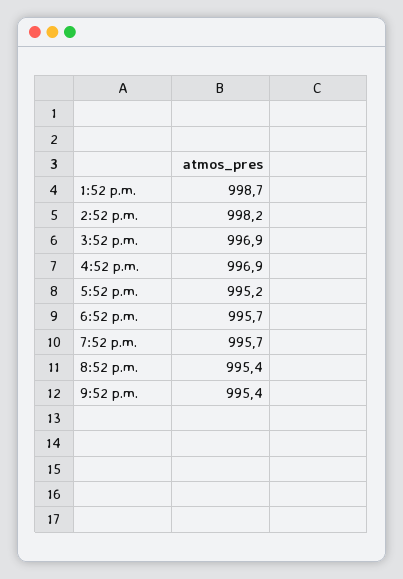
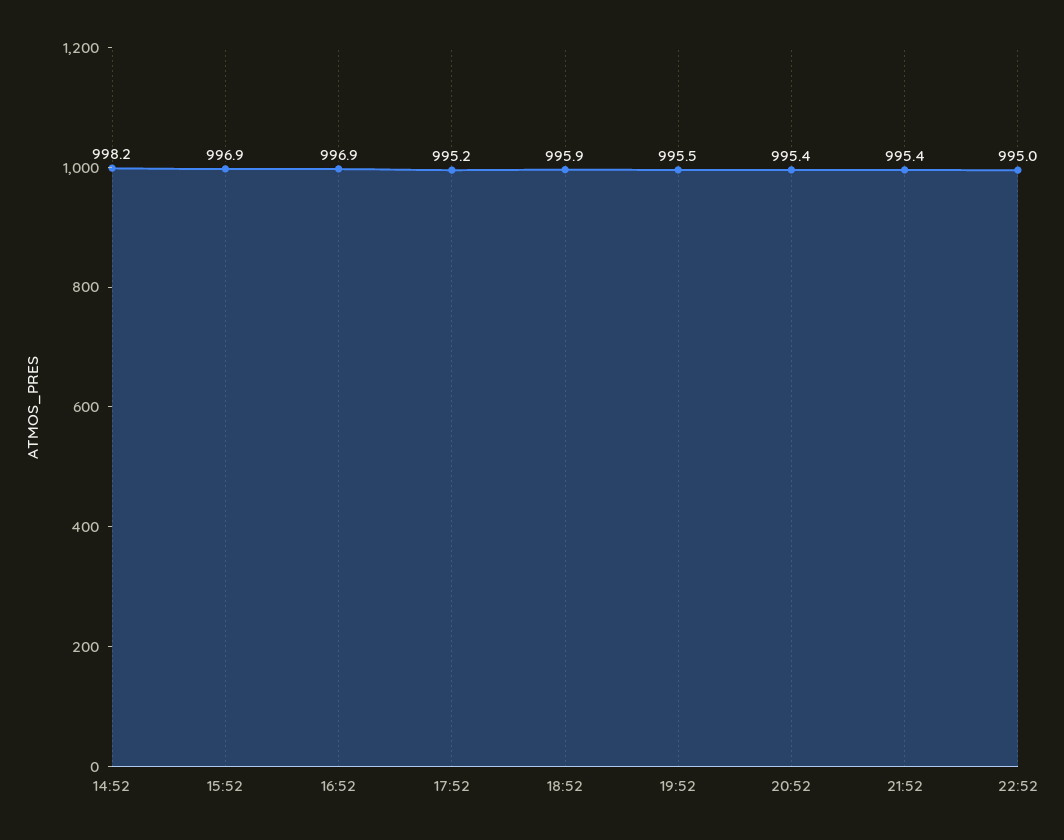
1:52 p.m.: 998.7 -> none
6:52 p.m.: 995.7 -> 995.9
7:52 p.m.: 995.7 -> 995.5
22:52: none -> 995

